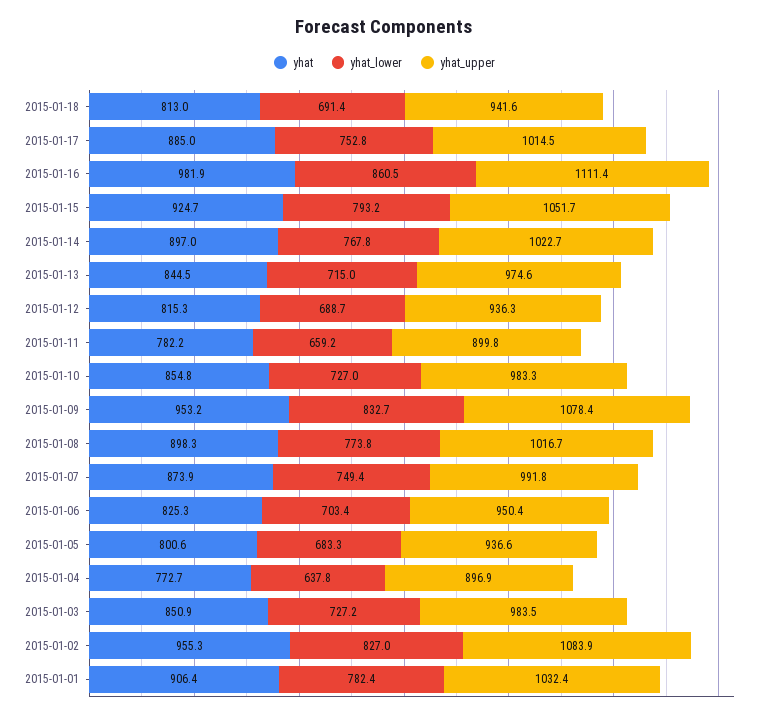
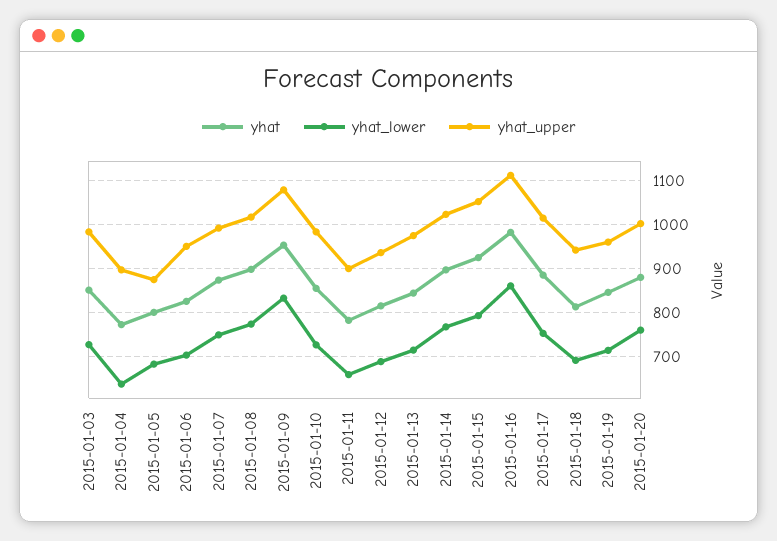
yhat_upper, 2015-01-05: 936.6 -> 880
yhat, 2015-01-02: 955.3 -> none
yhat_lower, 2015-01-02: 827 -> none
yhat_upper, 2015-01-02: 1083.9 -> none
yhat, 2015-01-01: 906.4 -> none
yhat_lower, 2015-01-01: 782.4 -> none
yhat_upper, 2015-01-01: 1032.4 -> none
yhat, 2015-01-19: none -> 840
yhat_lower, 2015-01-19: none -> 720
yhat_upper, 2015-01-19: none -> 960
yhat, 2015-01-20: none -> 880
yhat_lower, 2015-01-20: none -> 760
yhat_upper, 2015-01-20: none -> 1000

